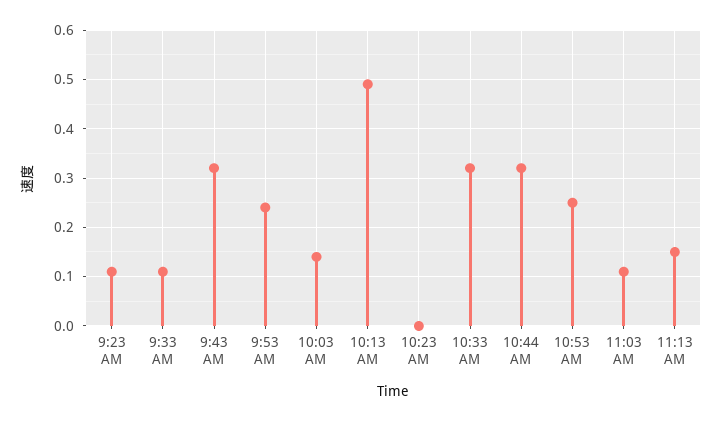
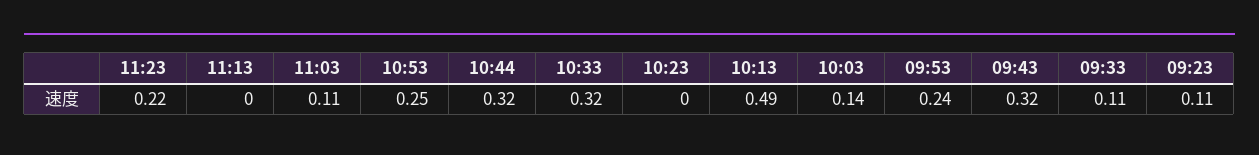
11:13 AM: 0.15 -> 0
11:23: none -> 0.22

